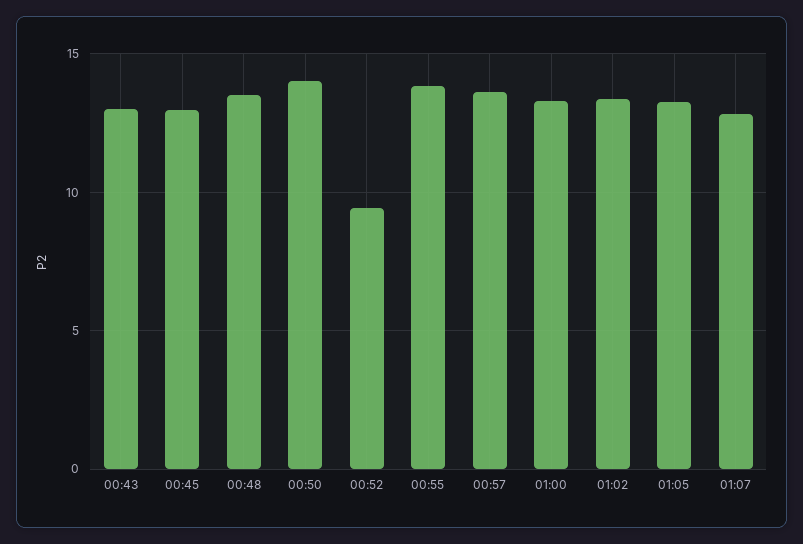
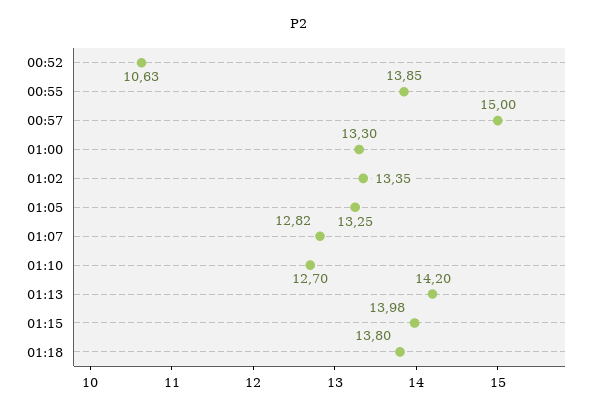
00:43: 13 -> none
00:45: 13 -> none
00:48: 13.5 -> none
00:50: 14 -> none
00:52: 9.5 -> 10.63
00:57: 13.5 -> 15
01:10: none -> 12.7
01:13: none -> 14.2
01:15: none -> 13.98
01:18: none -> 13.8

